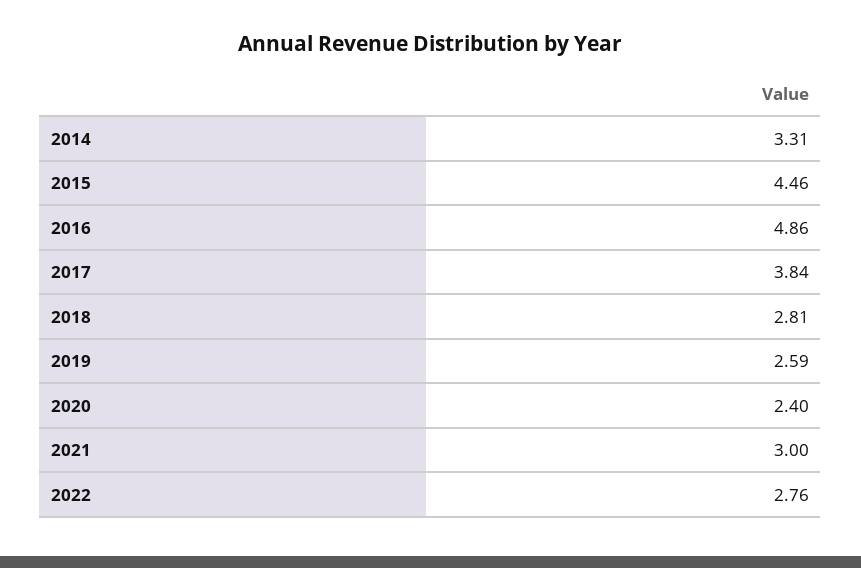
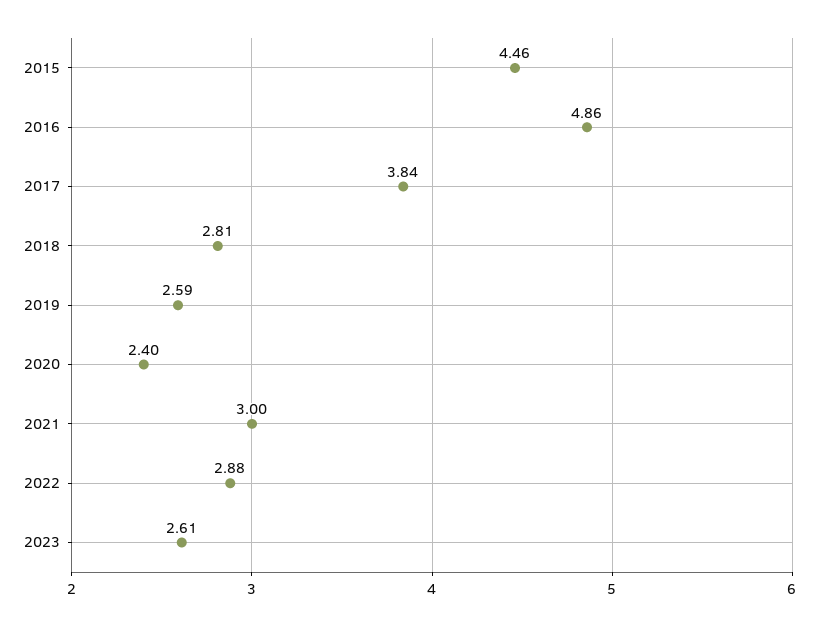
2014: 3.31 -> none
2022: 2.76 -> 2.88
2023: none -> 2.61

